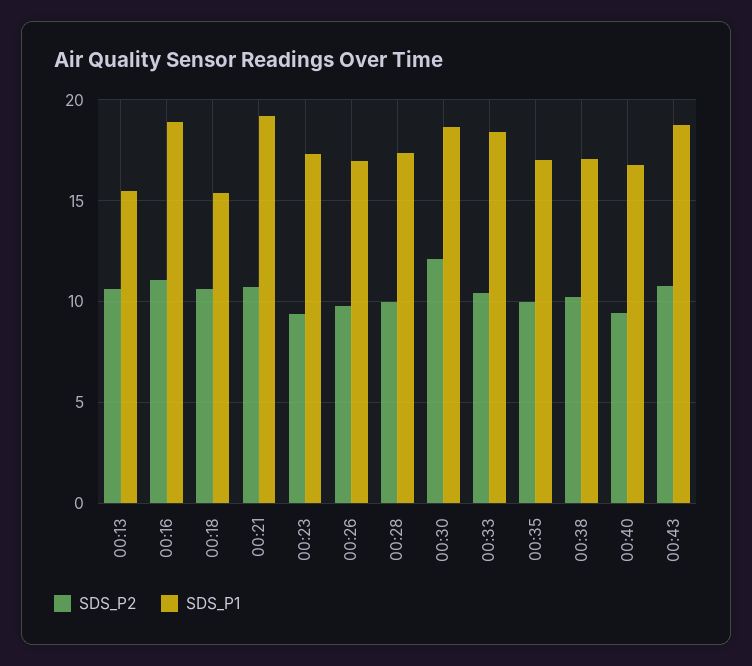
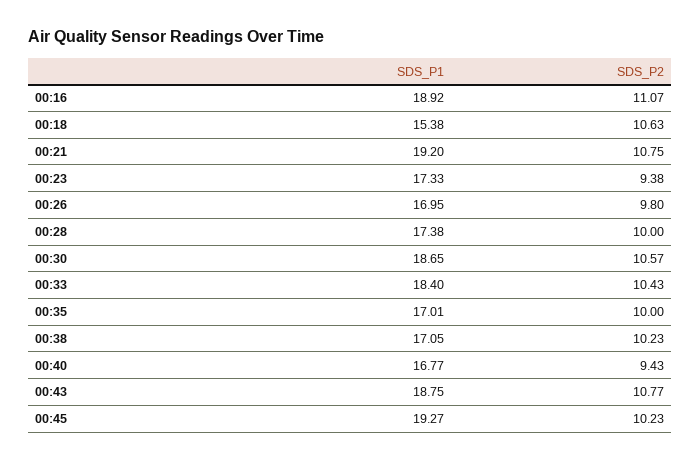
SDS_P2, 00:13: 10.5 -> none
SDS_P1, 00:13: 15.5 -> none
SDS_P2, 00:30: 12 -> 10.57
SDS_P1, 00:45: none -> 19.27
SDS_P2, 00:45: none -> 10.23

